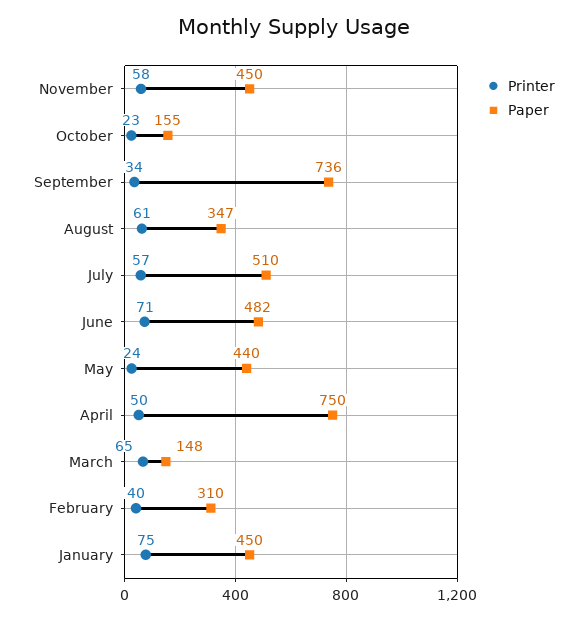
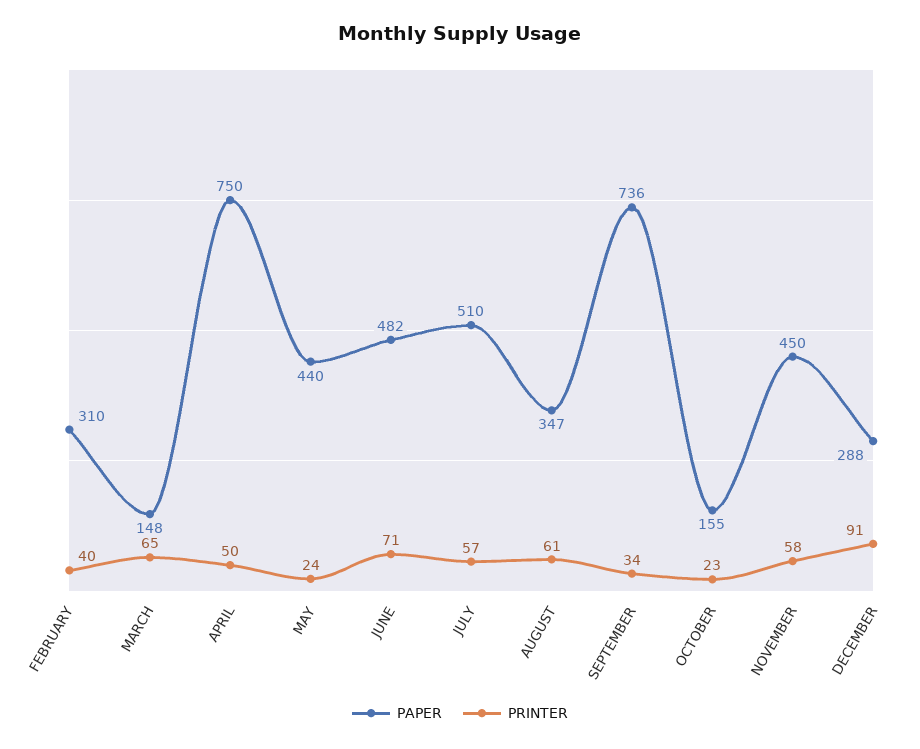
Printer, January: 75 -> none
Paper, January: 450 -> none
Paper, DECEMBER: none -> 288
Printer, DECEMBER: none -> 91

